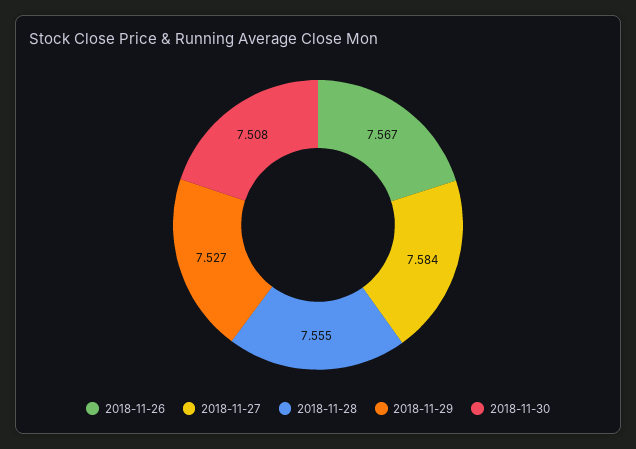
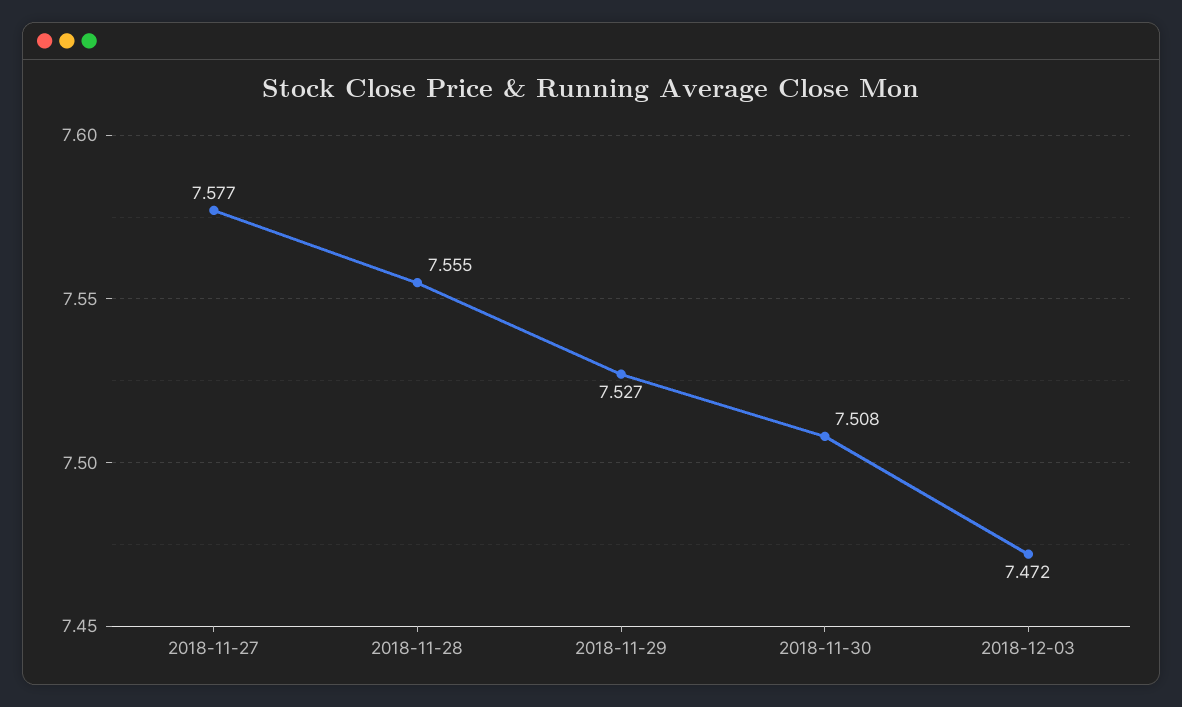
2018-11-26: 7.567 -> none
2018-11-27: 7.584 -> 7.577
2018-12-03: none -> 7.472

